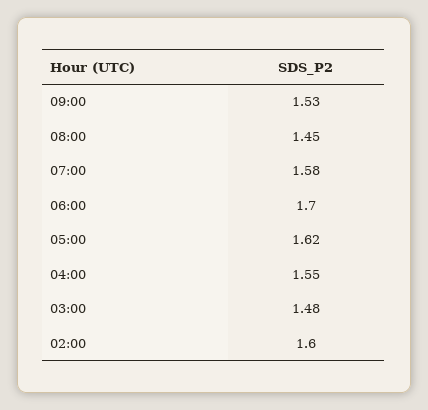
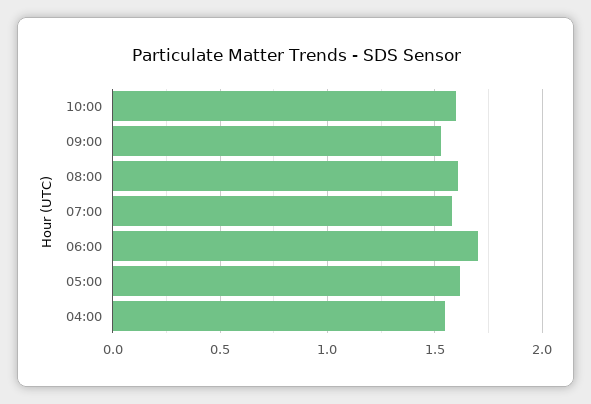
08:00: 1.45 -> 1.6
03:00: 1.48 -> none
02:00: 1.6 -> none
10:00: none -> 1.6

